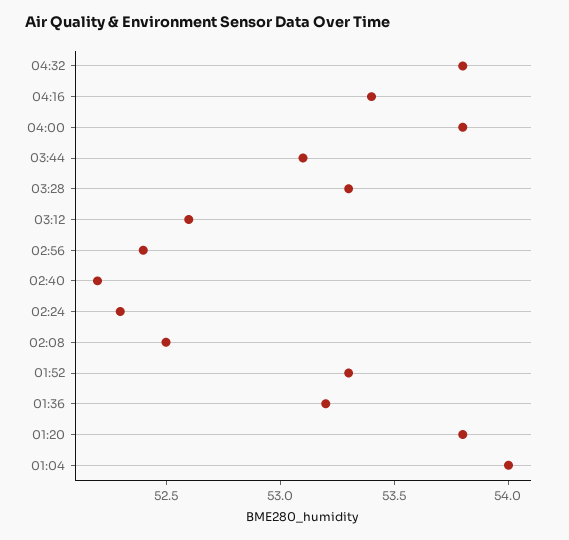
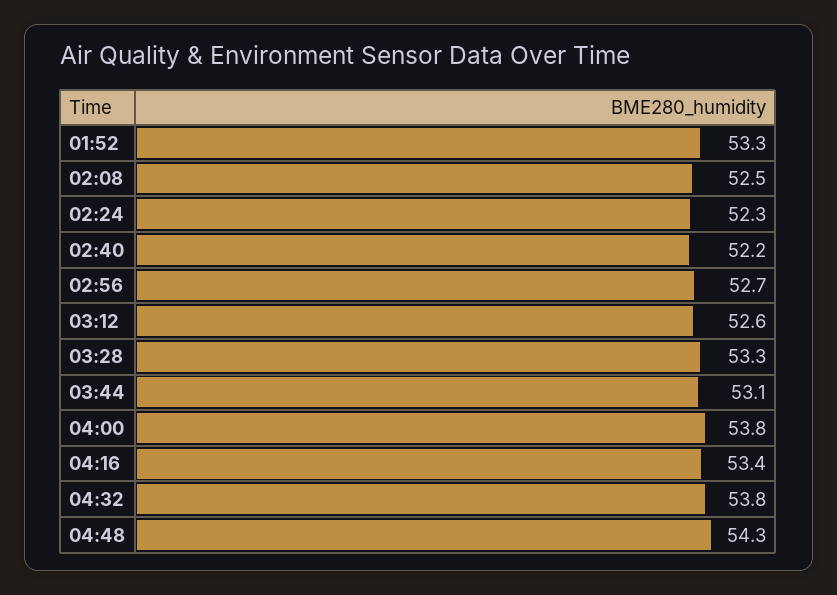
02:56: 52.4 -> 52.7
01:36: 53.2 -> none
01:20: 53.8 -> none
01:04: 54 -> none
04:48: none -> 54.3

